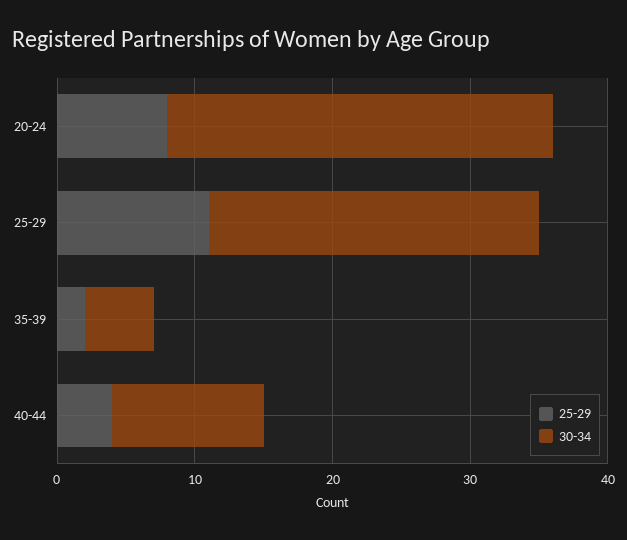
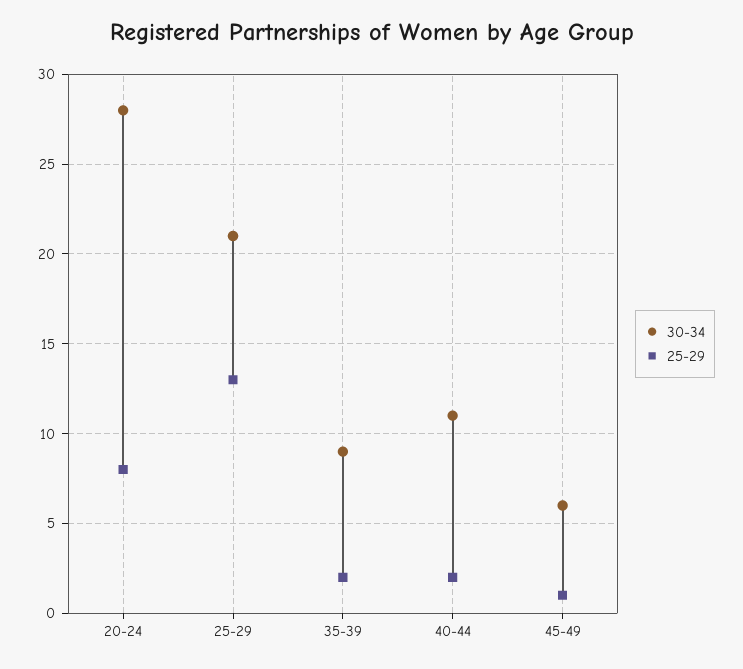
25-29, 25-29: 11 -> 13
30-34, 25-29: 24 -> 21
30-34, 35-39: 5 -> 9
25-29, 40-44: 4 -> 2
30-34, 45-49: none -> 6
25-29, 45-49: none -> 1

